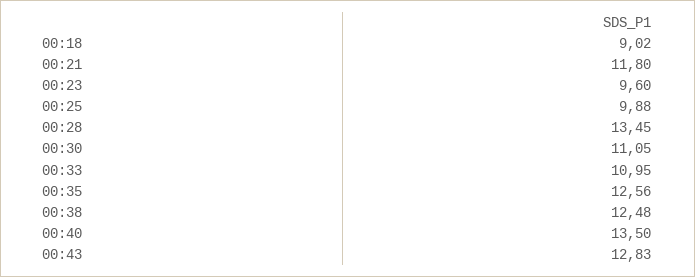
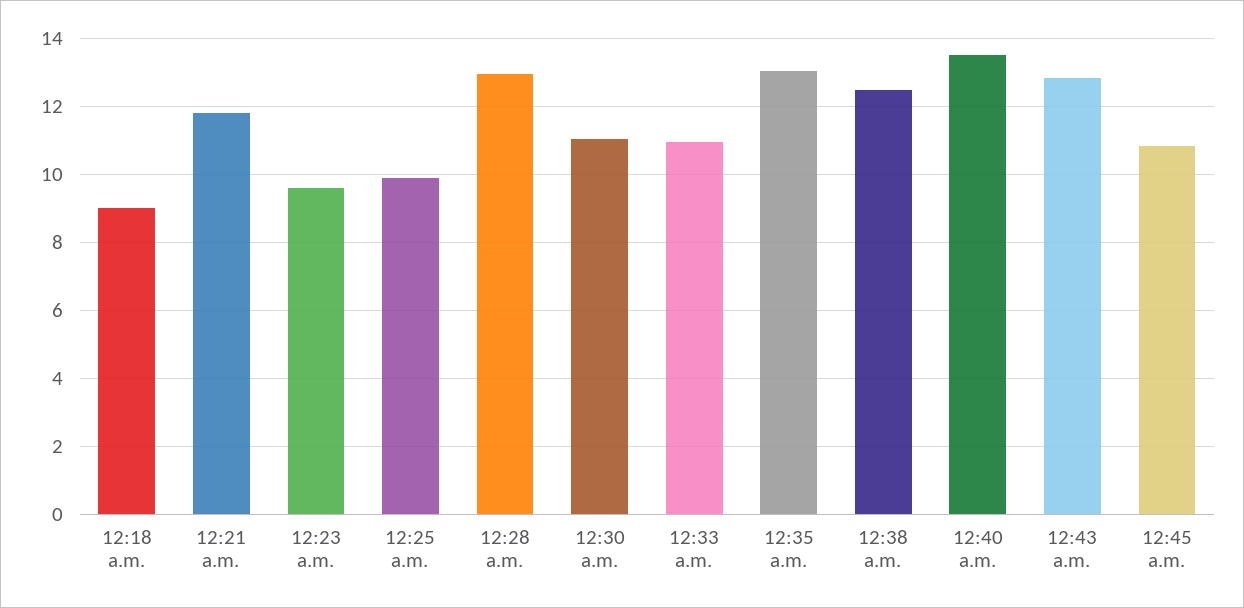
00:28: 13.45 -> 13
00:35: 12.56 -> 13
12:45 a.m.: none -> 10.8

